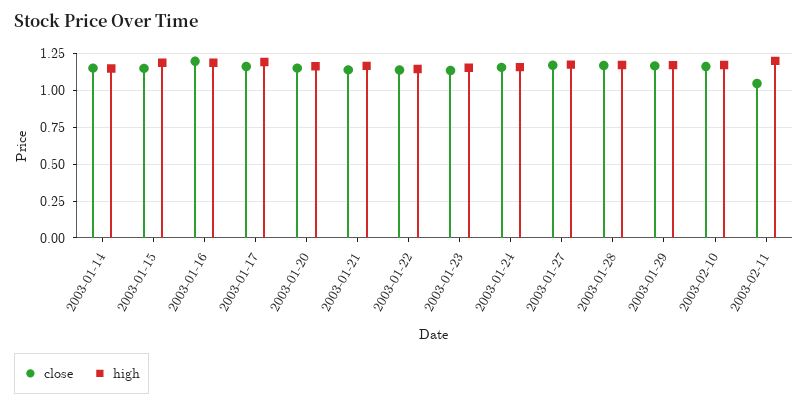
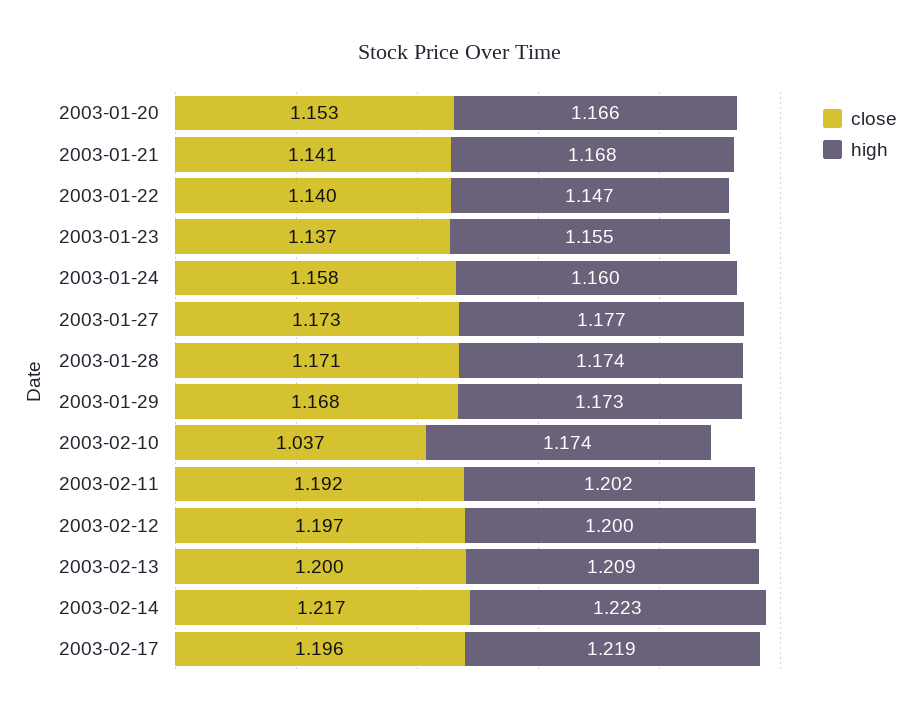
close, 2003-01-14: 1.15 -> none
high, 2003-01-14: 1.15 -> none
close, 2003-01-15: 1.15 -> none
high, 2003-01-15: 1.2 -> none
close, 2003-01-16: 1.2 -> none
high, 2003-01-16: 1.2 -> none
close, 2003-01-17: 1.15 -> none
high, 2003-01-17: 1.2 -> none
close, 2003-02-10: 1.15 -> 1.037
close, 2003-02-11: 1.05 -> 1.192
close, 2003-02-12: none -> 1.197
high, 2003-02-12: none -> 1.2
close, 2003-02-13: none -> 1.2
high, 2003-02-13: none -> 1.209
close, 2003-02-14: none -> 1.217
high, 2003-02-14: none -> 1.223
close, 2003-02-17: none -> 1.196
high, 2003-02-17: none -> 1.219

